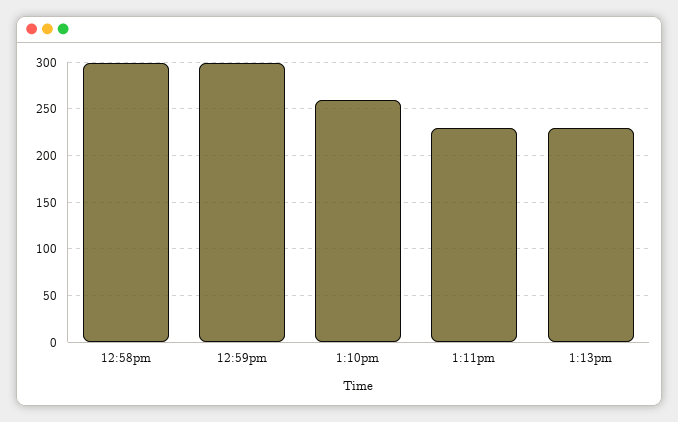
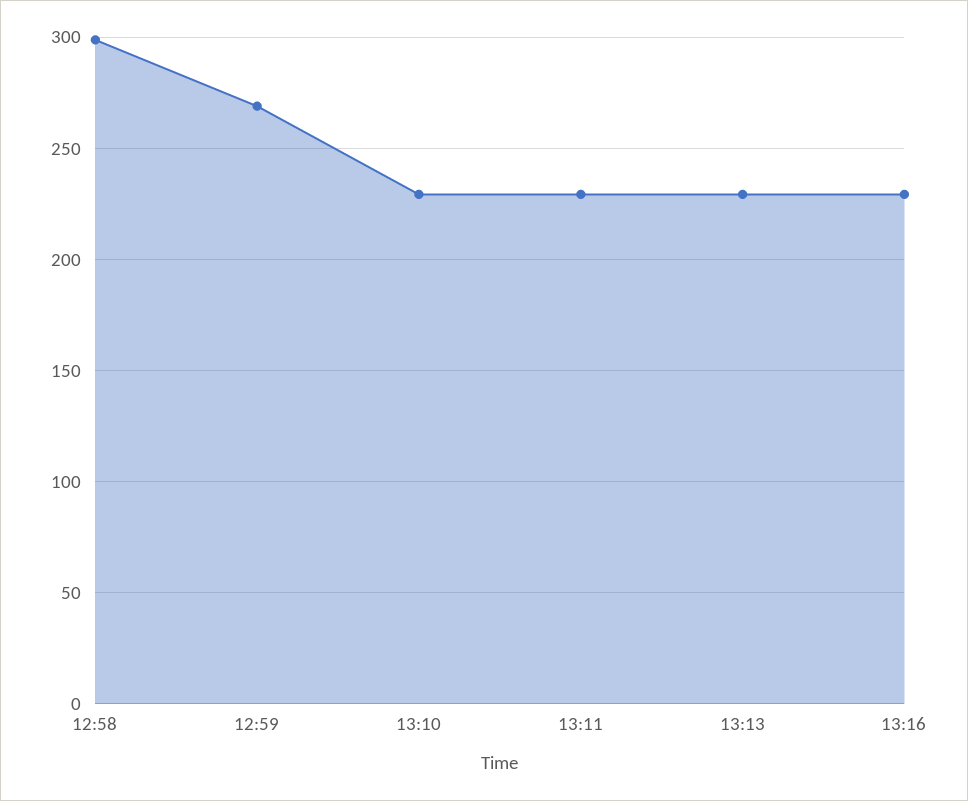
12:59pm: 300 -> 270
1:10pm: 260 -> 230
13:16: none -> 230

